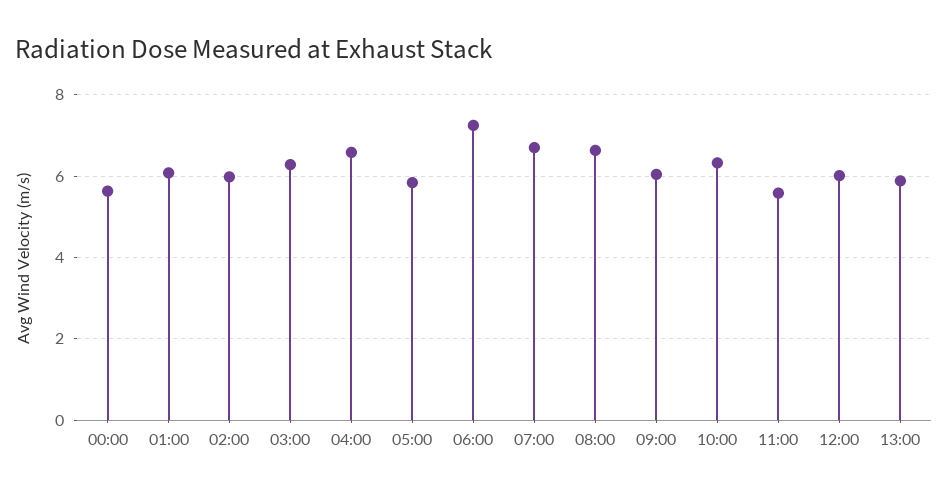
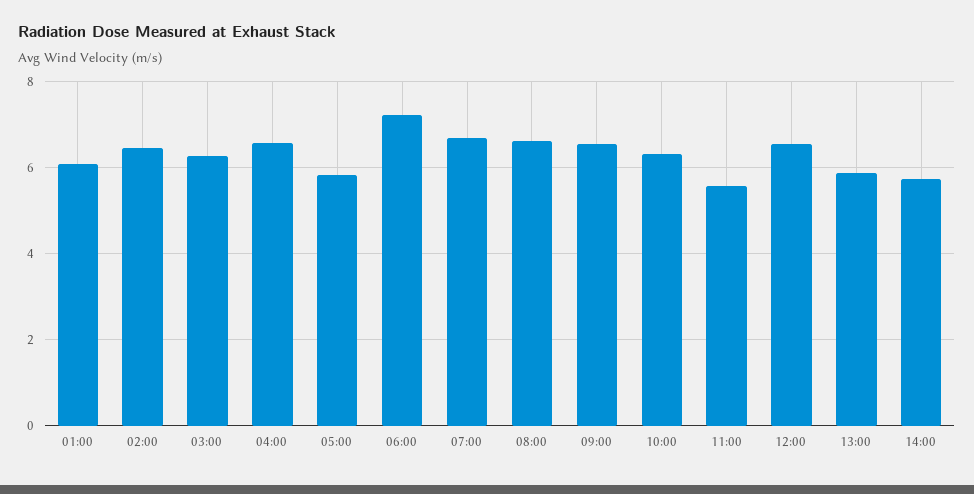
00:00: 5.6 -> none
02:00: 6 -> 6.4
09:00: 6 -> 6.6
12:00: 6 -> 6.6
14:00: none -> 5.8

